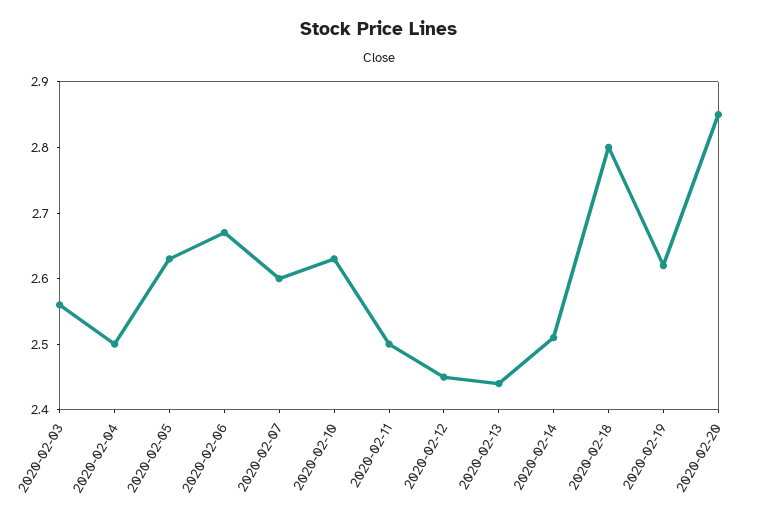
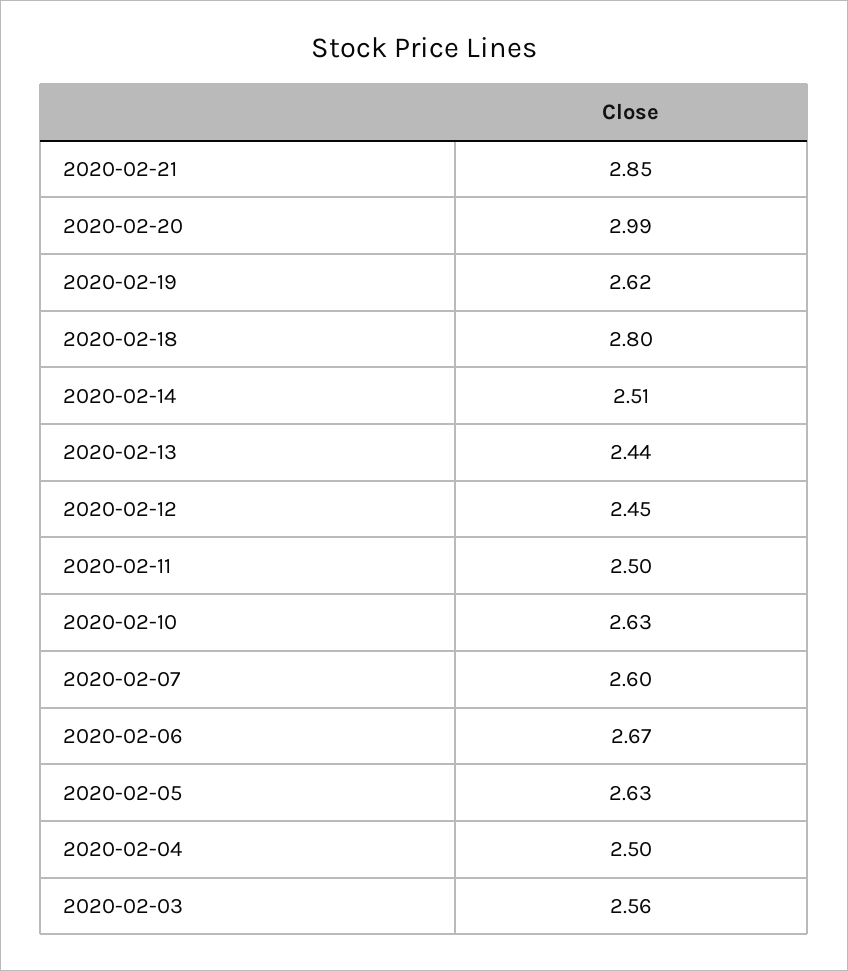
2020-02-20: 2.85 -> 2.99
2020-02-21: none -> 2.85

